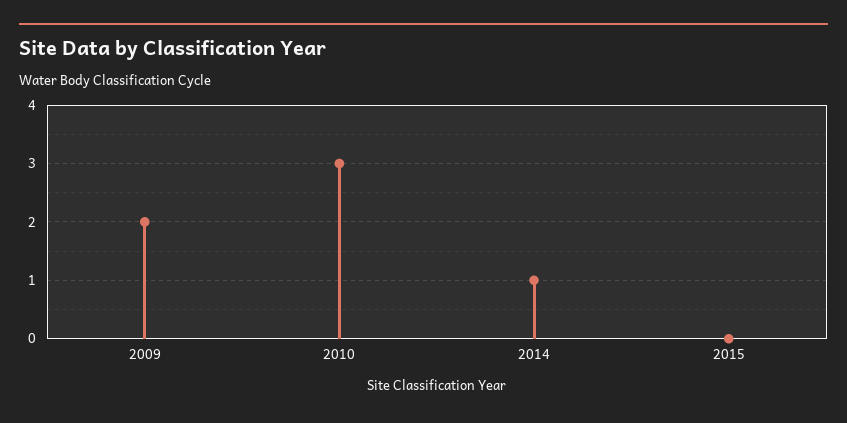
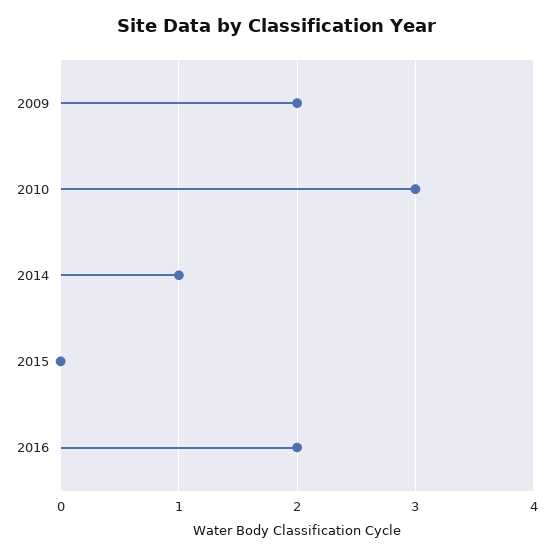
2016: none -> 2

